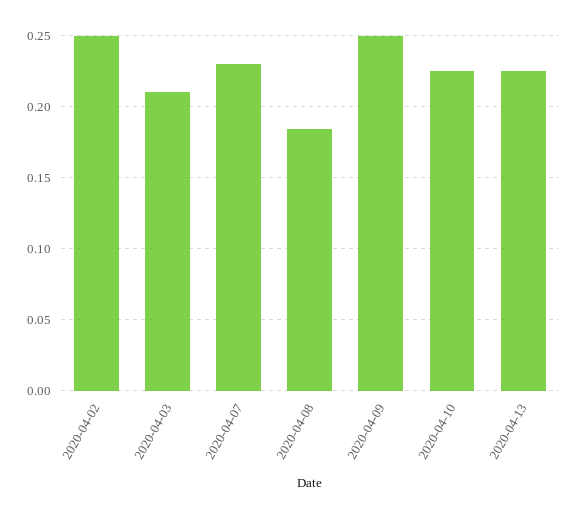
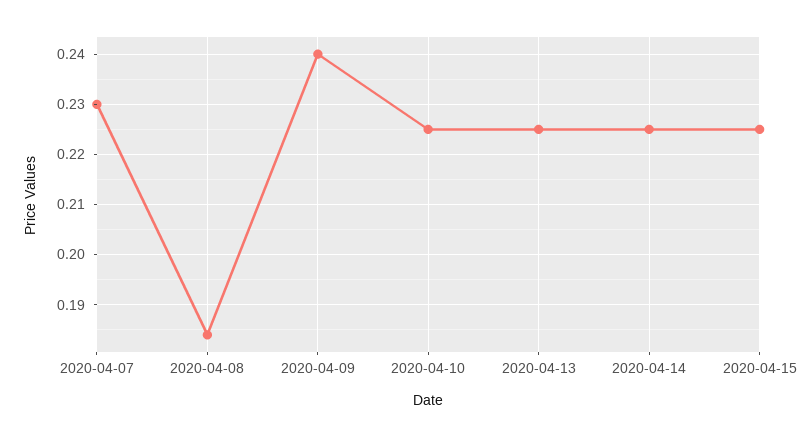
2020-04-02: 0.25 -> none
2020-04-03: 0.21 -> none
2020-04-09: 0.25 -> 0.24
2020-04-14: none -> 0.225
2020-04-15: none -> 0.225

